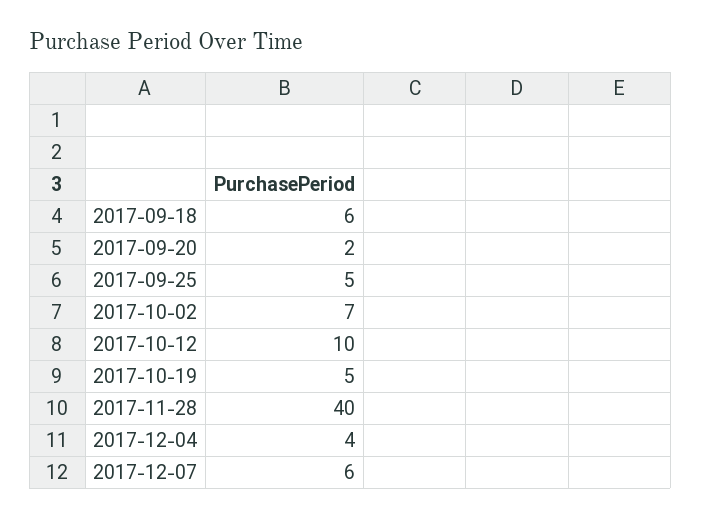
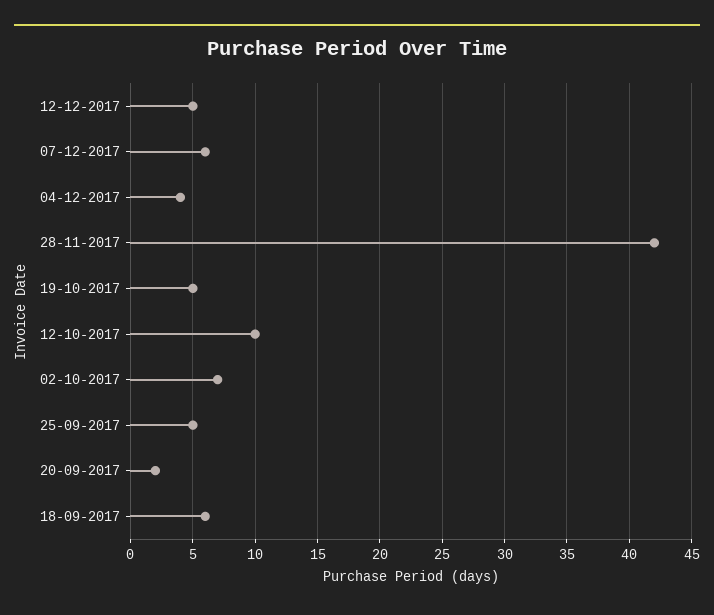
2017-11-28: 40 -> 42
12-12-2017: none -> 5

